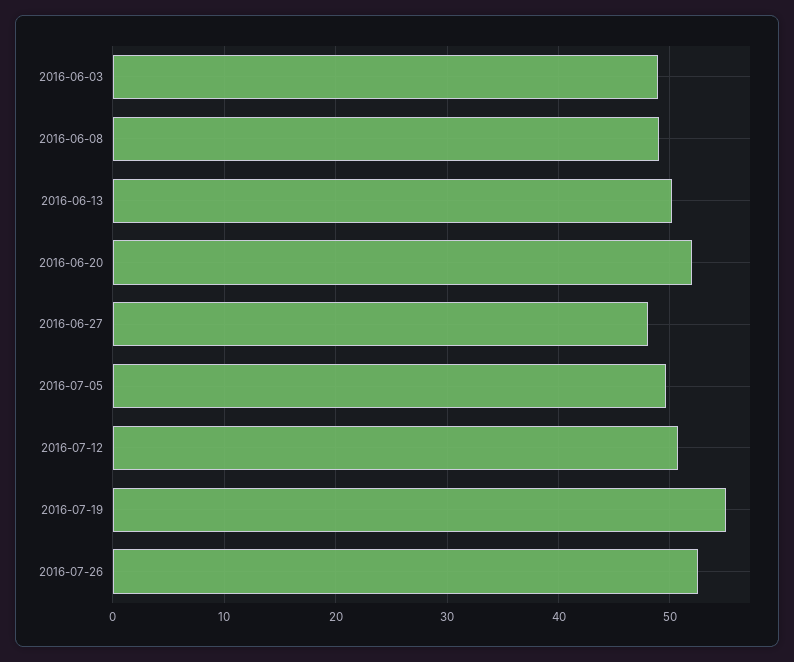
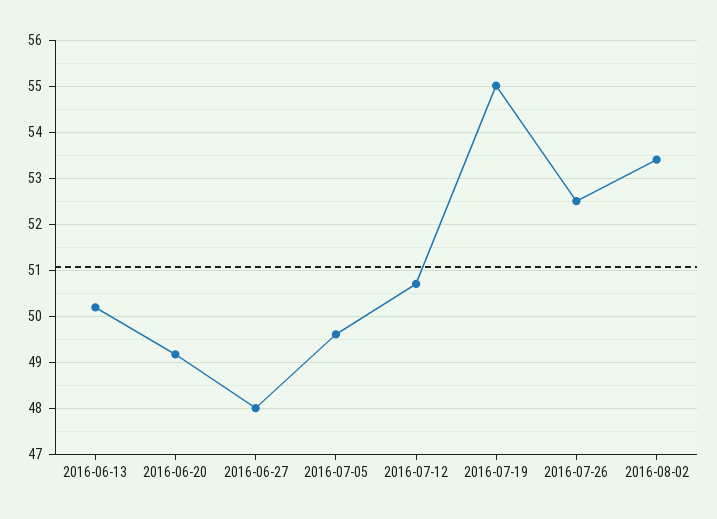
2016-06-03: 49 -> none
2016-06-08: 49 -> none
2016-06-20: 52 -> 49.2
2016-08-02: none -> 53.4

